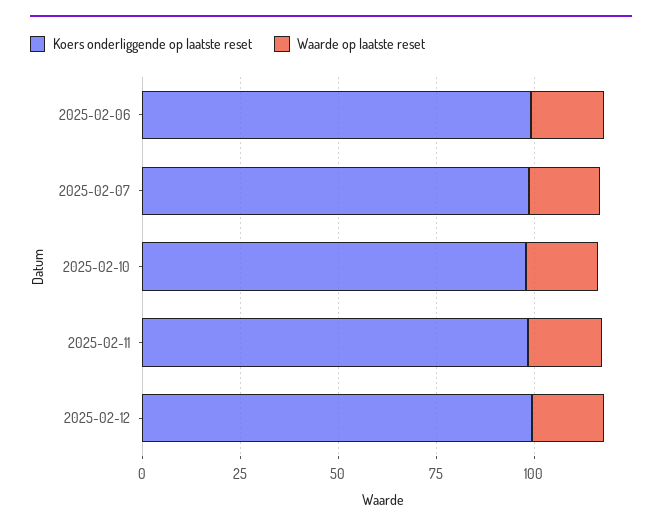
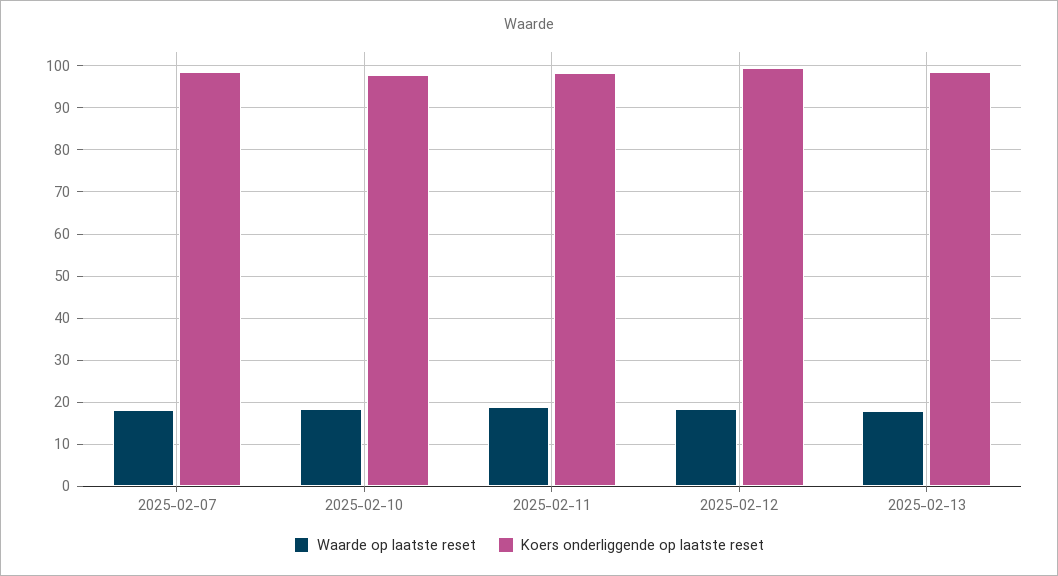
Koers onderliggende op laatste reset, 2025-02-06: 100 -> none
Waarde op laatste reset, 2025-02-06: 20 -> none
Waarde op laatste reset, 2025-02-13: none -> 18
Koers onderliggende op laatste reset, 2025-02-13: none -> 98

